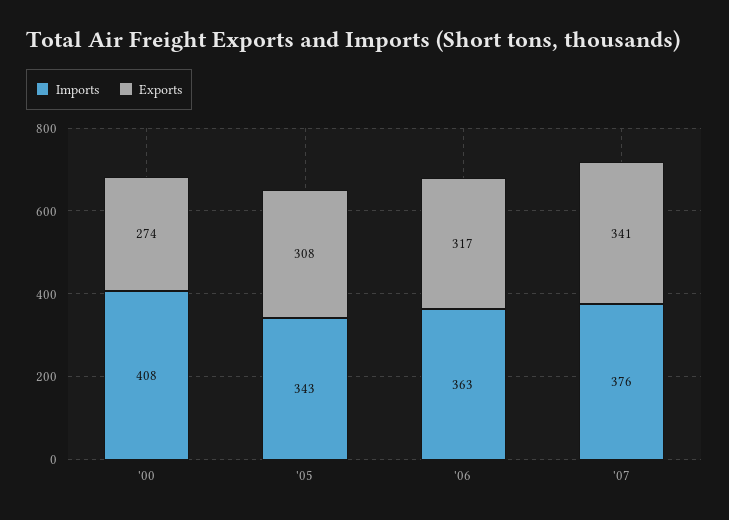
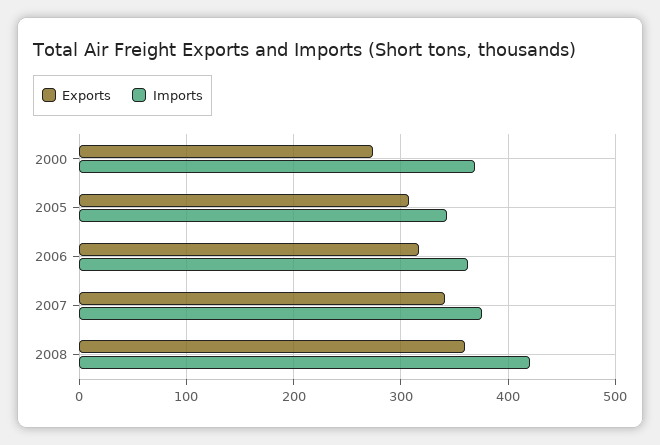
Imports, '00: 408 -> 370
Exports, 2008: none -> 360
Imports, 2008: none -> 420

